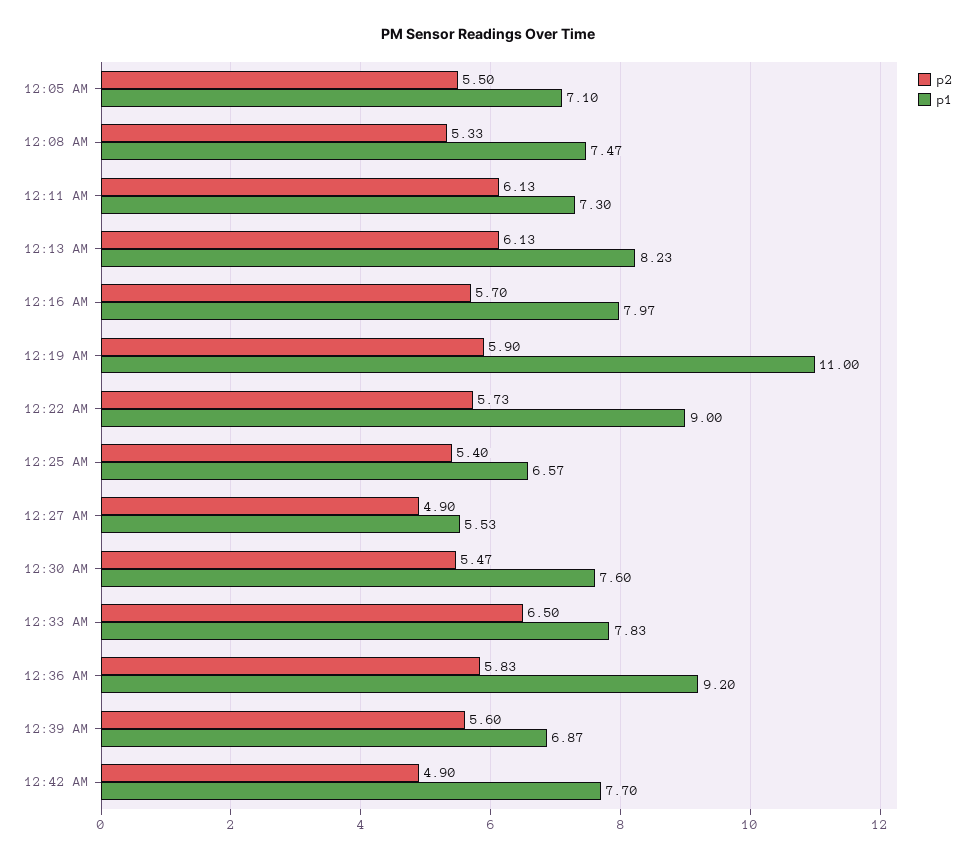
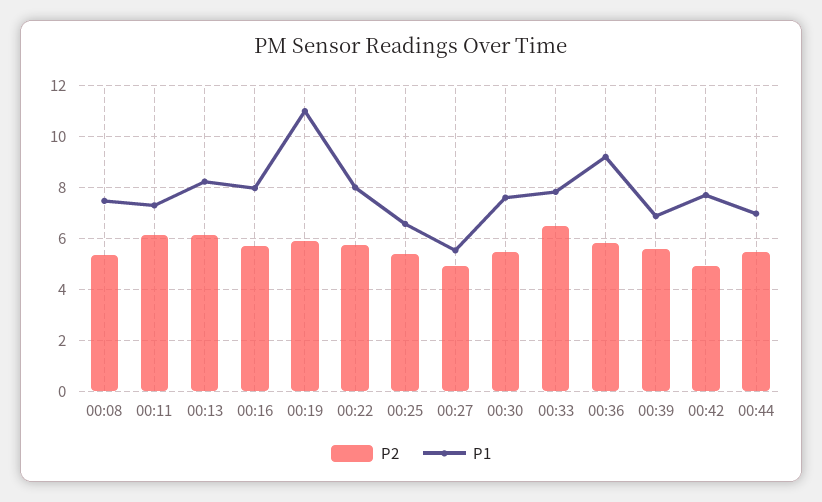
p2, 12:05 AM: 5.5 -> none
p1, 12:05 AM: 7.1 -> none
p1, 12:22 AM: 9 -> 8
p2, 00:44: none -> 5.5
p1, 00:44: none -> 7

